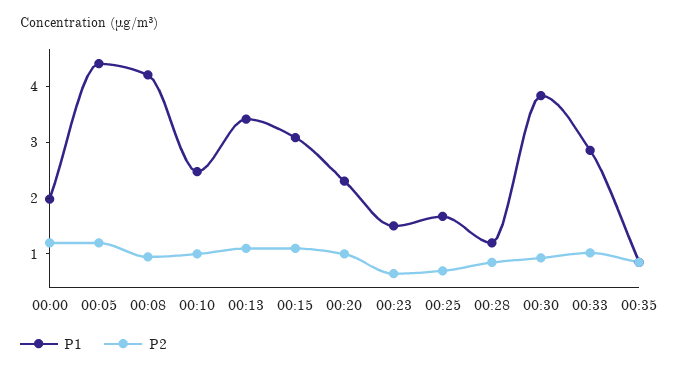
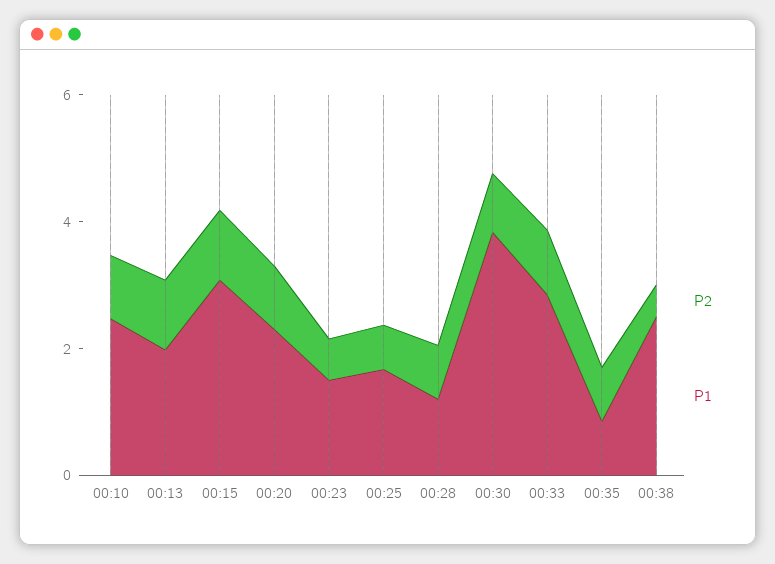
P1, 00:00: 2 -> none
P2, 00:00: 1.2 -> none
P1, 00:05: 4.4 -> none
P2, 00:05: 1.2 -> none
P1, 00:08: 4.2 -> none
P2, 00:08: 1 -> none
P1, 00:13: 3.4 -> 2
P2, 00:38: none -> 0.5
P1, 00:38: none -> 2.5

